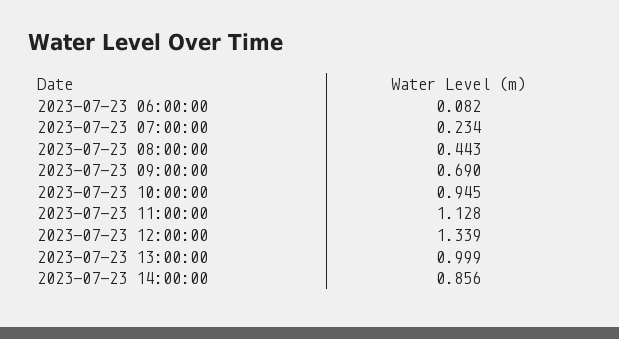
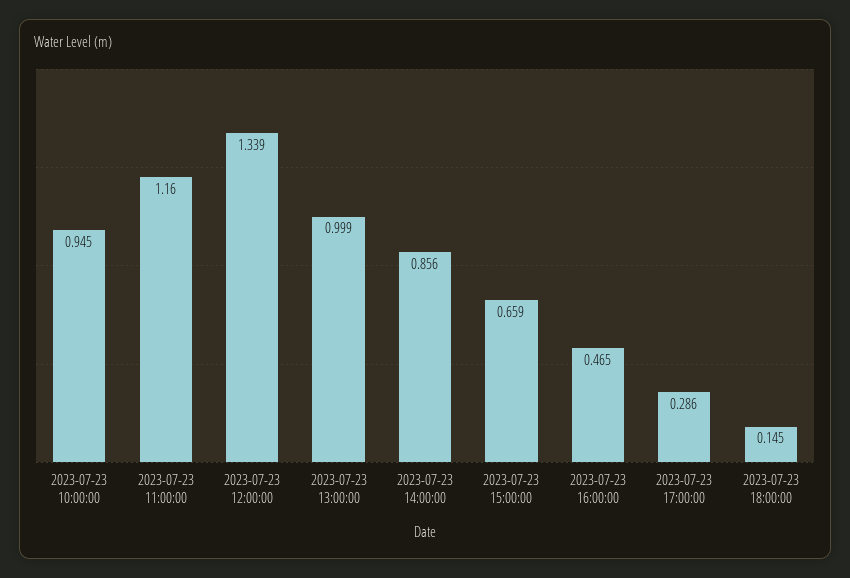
2023-07-23 06:00:00: 0.082 -> none
2023-07-23 07:00:00: 0.234 -> none
2023-07-23 08:00:00: 0.443 -> none
2023-07-23 09:00:00: 0.69 -> none
2023-07-23 11:00:00: 1.128 -> 1.16
2023-07-23 15:00:00: none -> 0.659
2023-07-23 16:00:00: none -> 0.465
2023-07-23 17:00:00: none -> 0.286
2023-07-23 18:00:00: none -> 0.145

